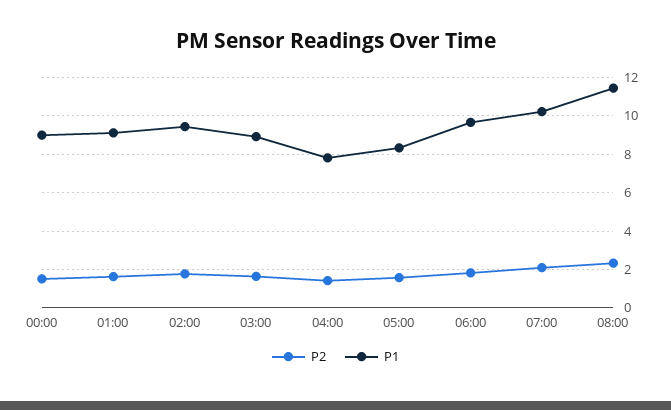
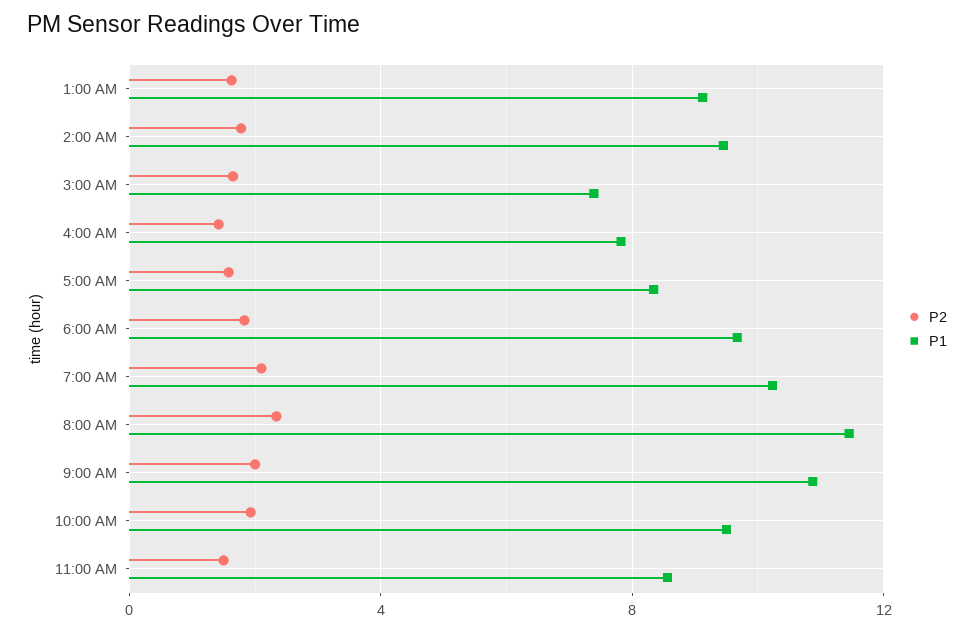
P2, 00:00: 1.5 -> none
P1, 00:00: 9 -> none
P1, 03:00: 9 -> 7.5
P2, 9:00 AM: none -> 2
P1, 9:00 AM: none -> 11
P2, 10:00 AM: none -> 2
P1, 10:00 AM: none -> 9.5
P2, 11:00 AM: none -> 1.5
P1, 11:00 AM: none -> 8.5

